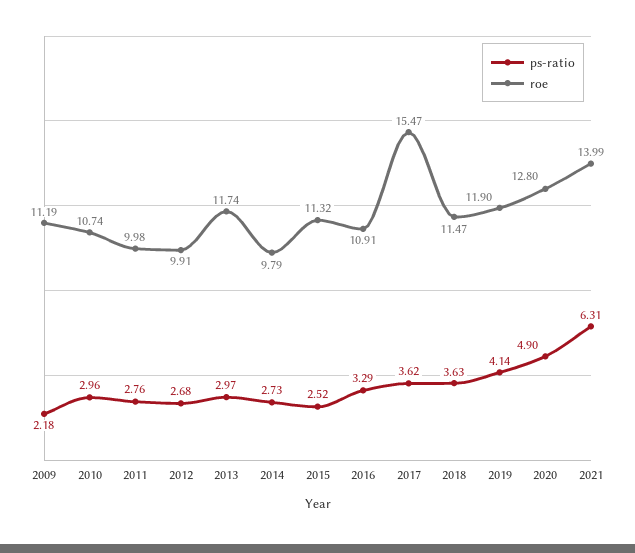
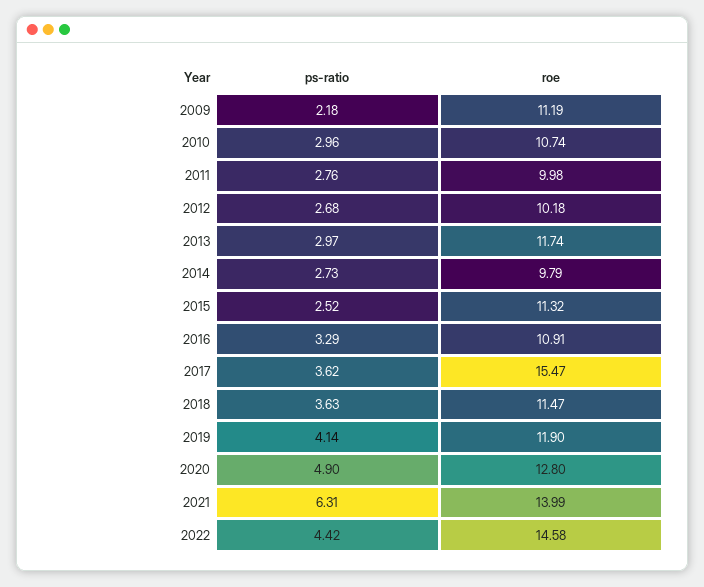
roe, 2012: 9.91 -> 10.18
ps-ratio, 2022: none -> 4.42
roe, 2022: none -> 14.58

